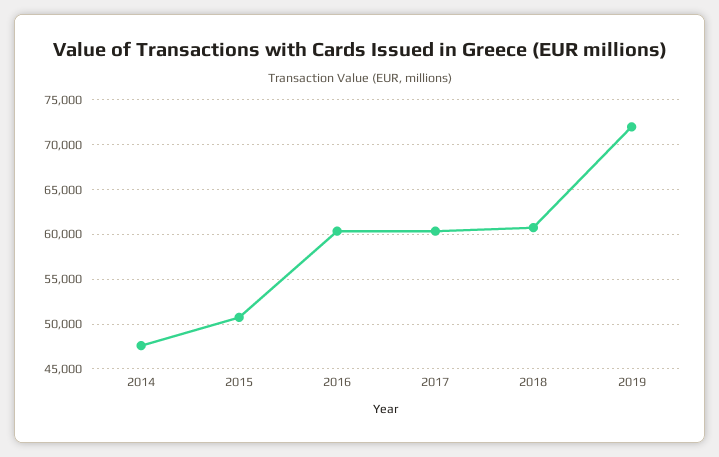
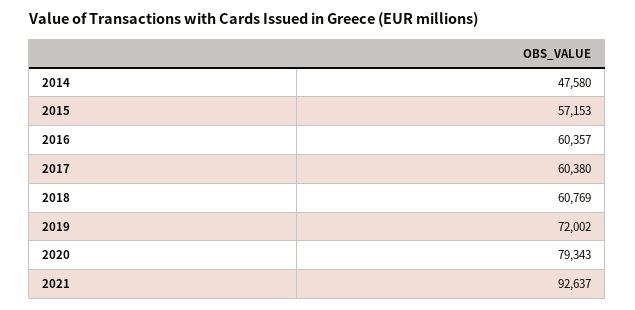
2015: 51000 -> 57153
2020: none -> 79343
2021: none -> 92637

